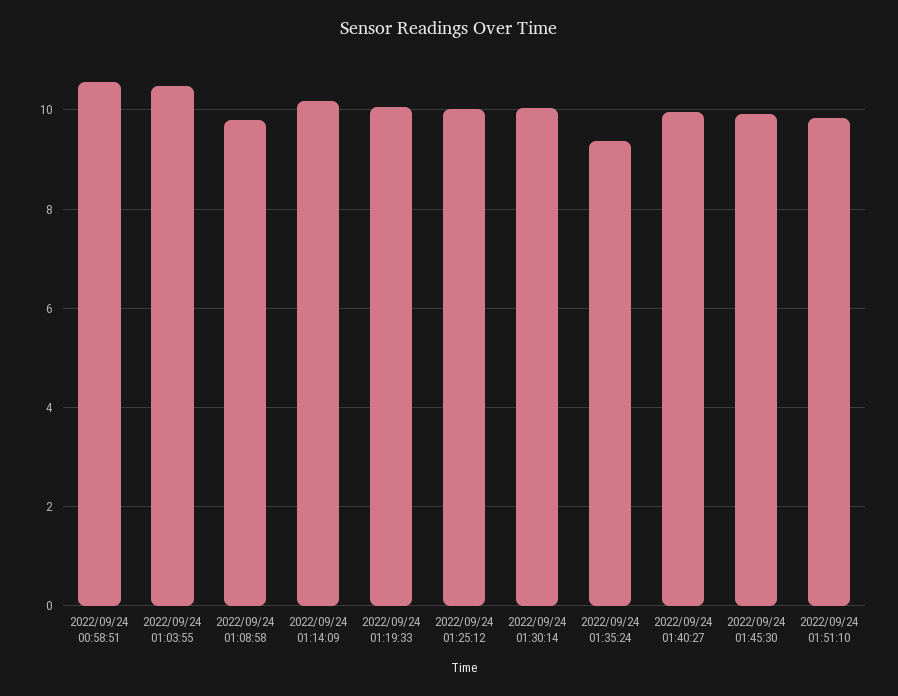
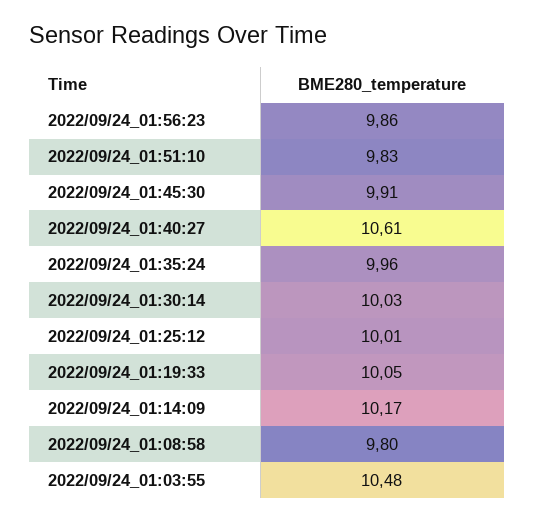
2022/09/24 00:58:51: 10.6 -> none
2022/09/24 01:35:24: 9.4 -> 9.96
2022/09/24 01:40:27: 10 -> 10.61
2022/09/24_01:56:23: none -> 9.86

